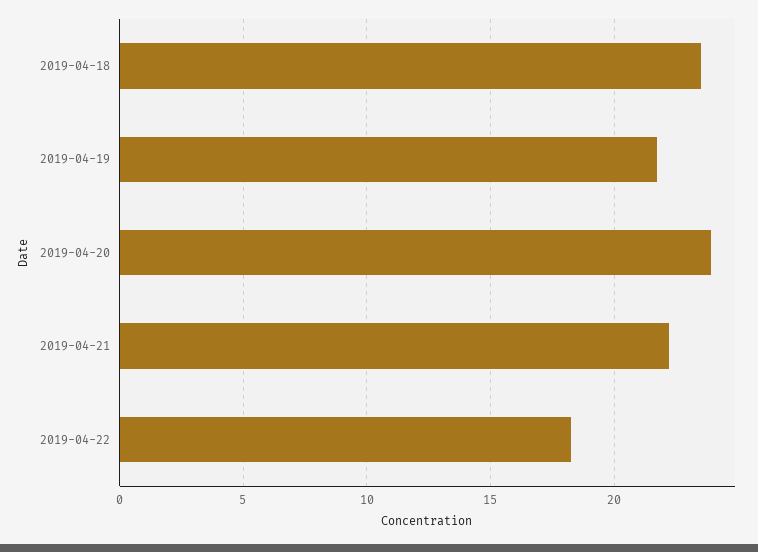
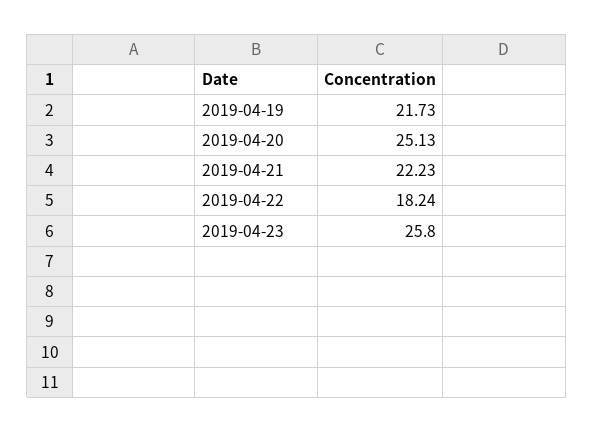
2019-04-18: 23.5 -> none
2019-04-20: 24 -> 25.13
2019-04-23: none -> 25.8

